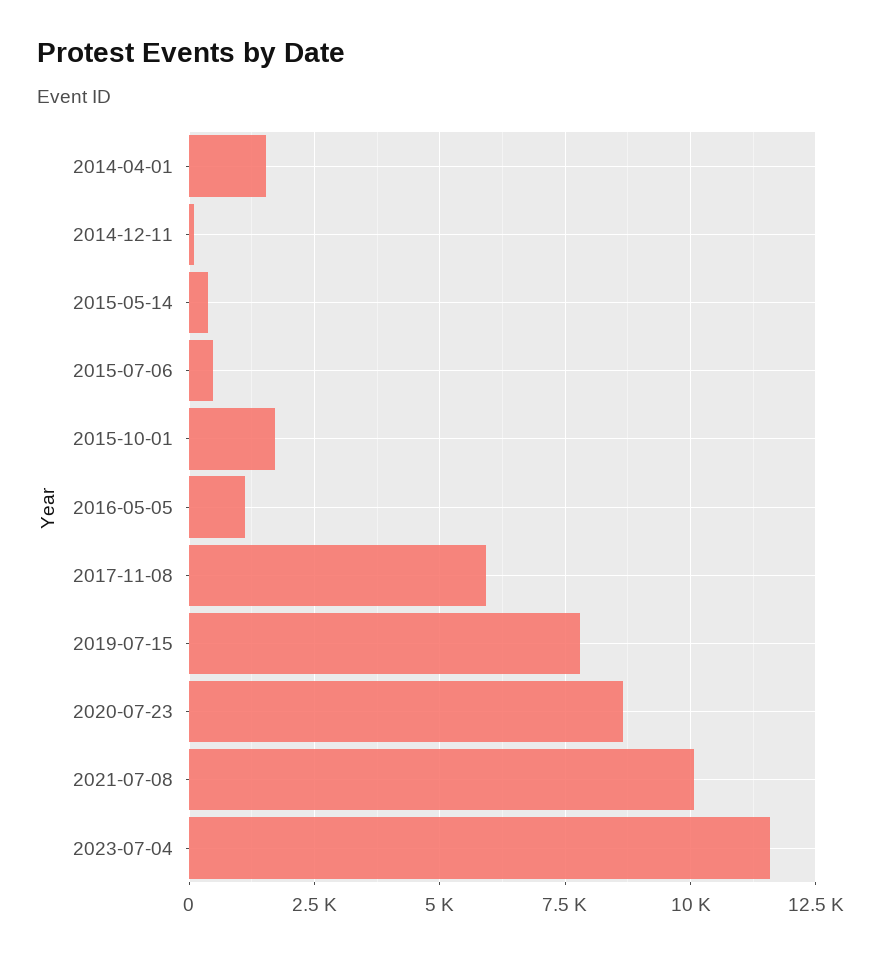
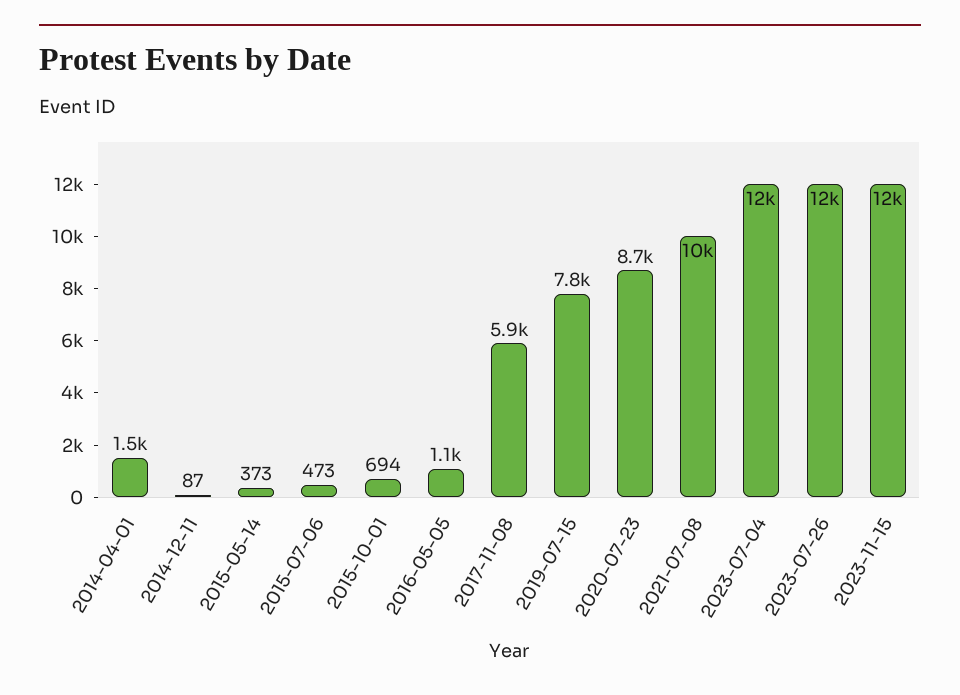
2015-10-01: 1750 -> 694
2023-07-26: none -> 12000
2023-11-15: none -> 12000

